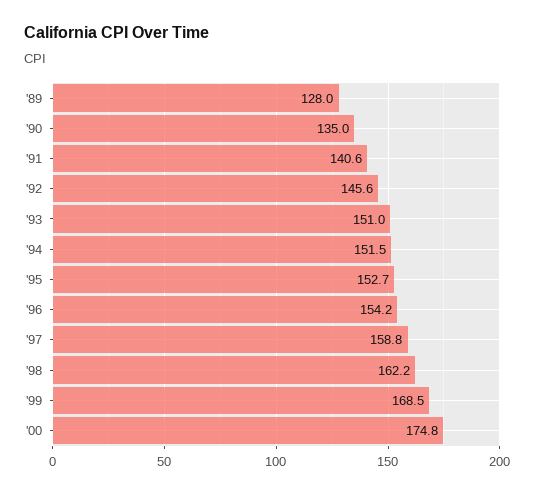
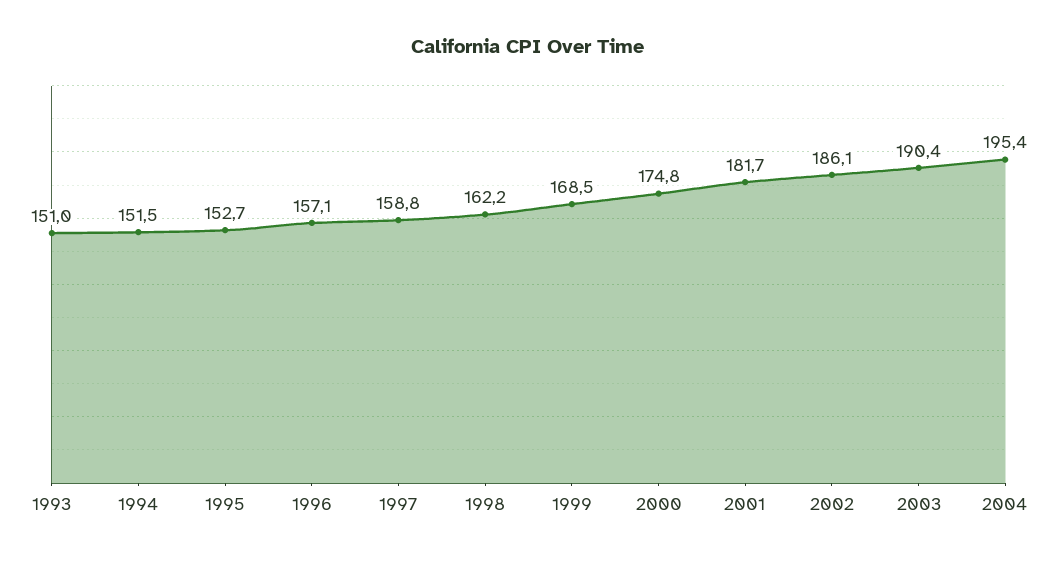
'89: 128 -> none
'90: 135 -> none
'91: 140.6 -> none
'92: 145.6 -> none
'96: 154.2 -> 157.1
2001: none -> 181.7
2002: none -> 186.1
2003: none -> 190.4
2004: none -> 195.4

